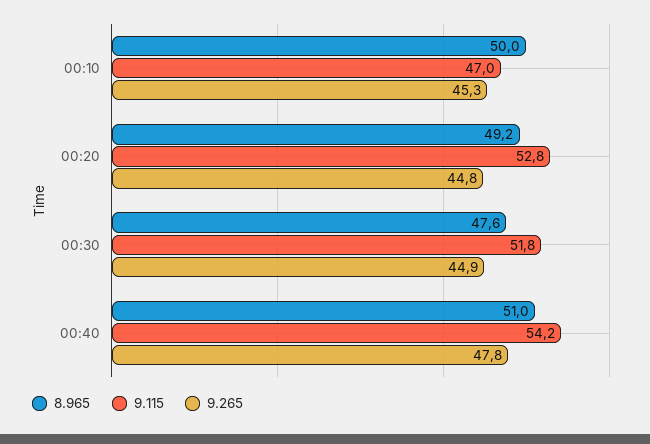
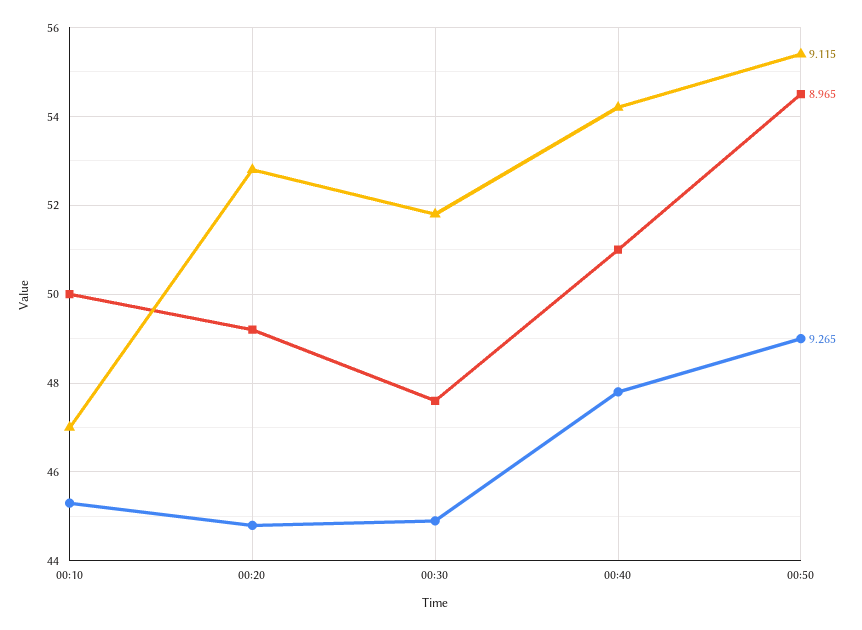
9.115, 00:50: none -> 55.5
8.965, 00:50: none -> 54.5
9.265, 00:50: none -> 49

